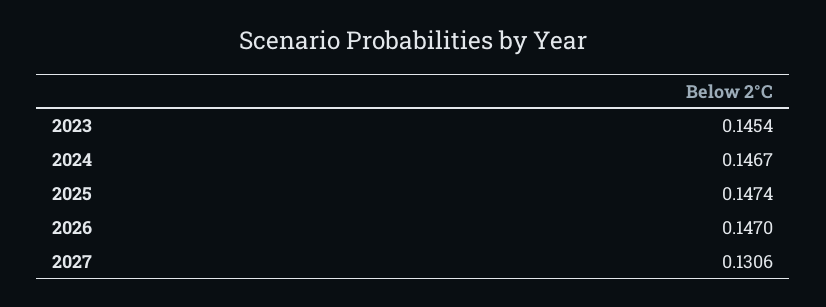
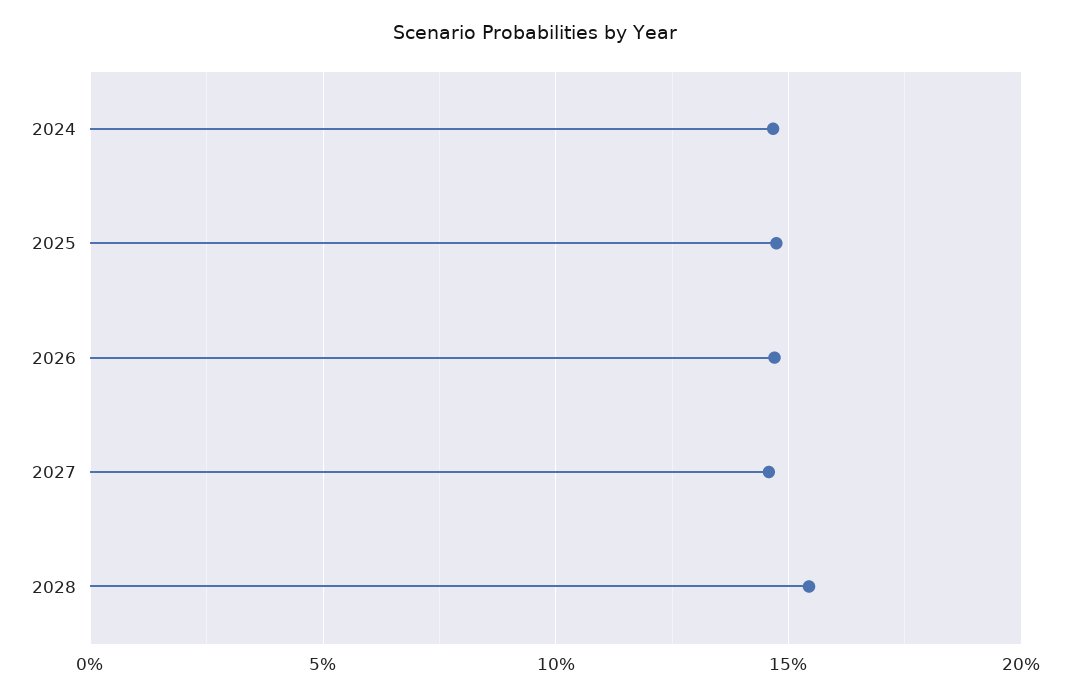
2023: 0.1454 -> none
2027: 0.1306 -> 0.145
2028: none -> 0.155

